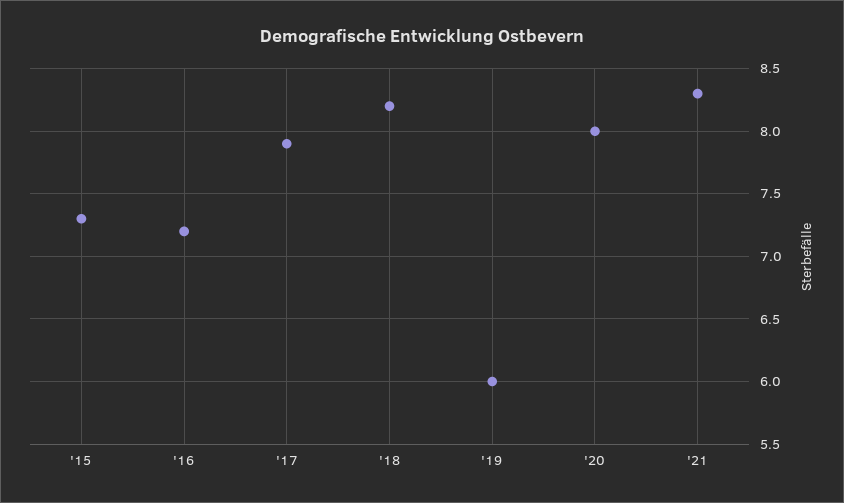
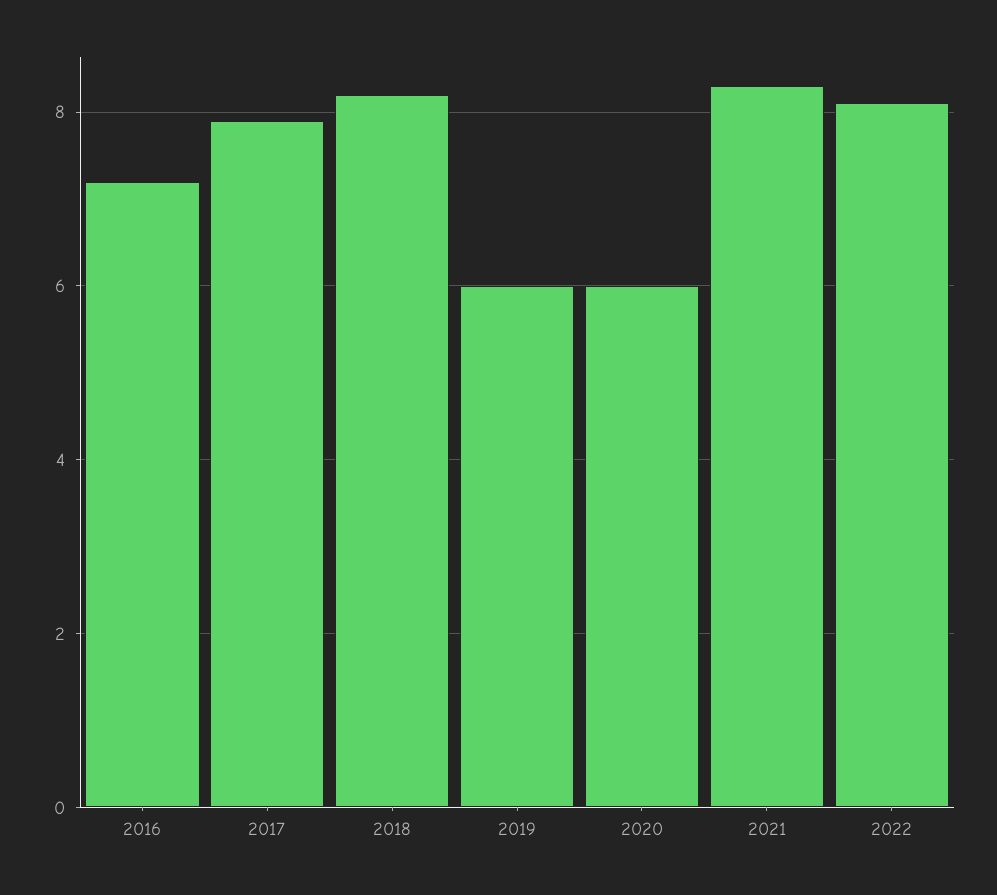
'15: 7.3 -> none
'20: 8 -> 6
2022: none -> 8

